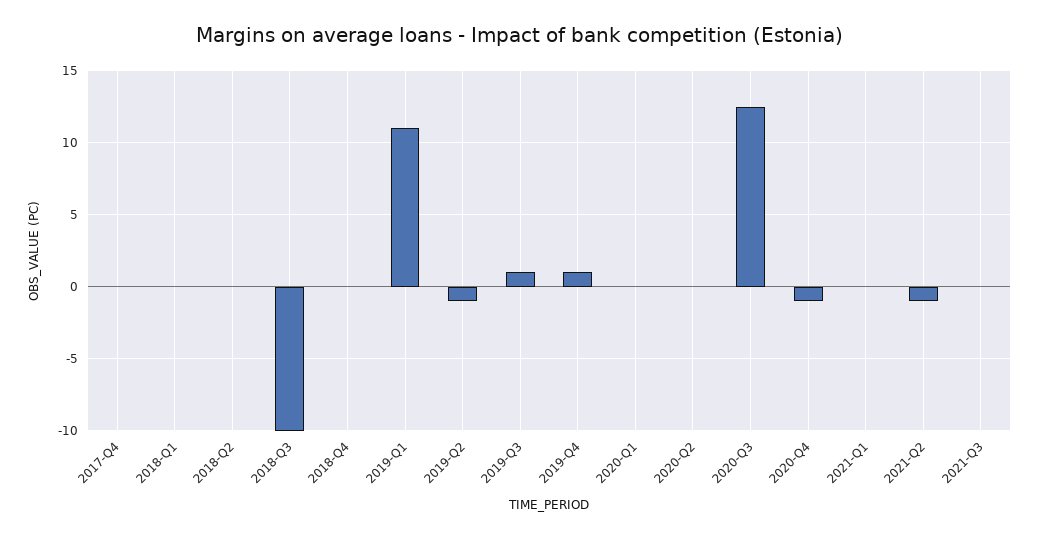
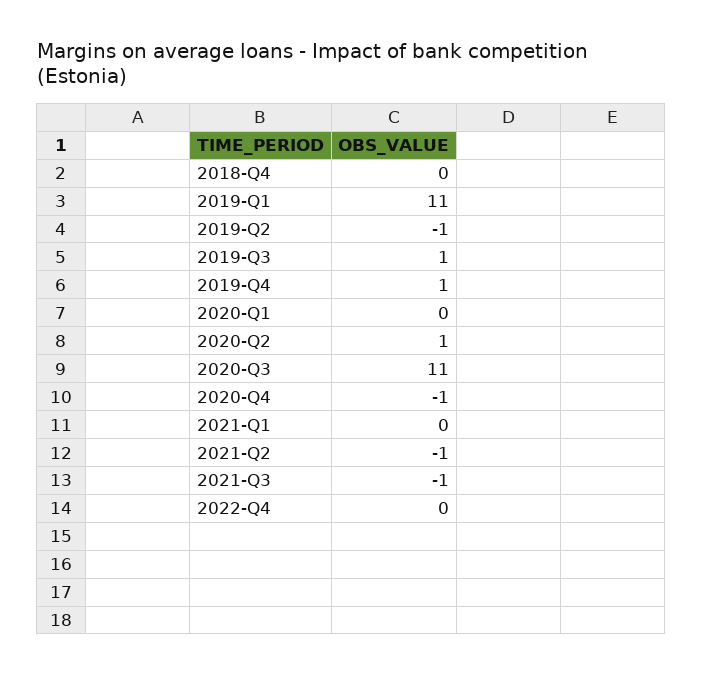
2017-Q4: 0 -> none
2018-Q1: 0 -> none
2018-Q2: 0 -> none
2018-Q3: -10 -> none
2020-Q2: 0 -> 1
2020-Q3: 12.5 -> 11
2021-Q3: 0 -> -1
2022-Q4: none -> 0

